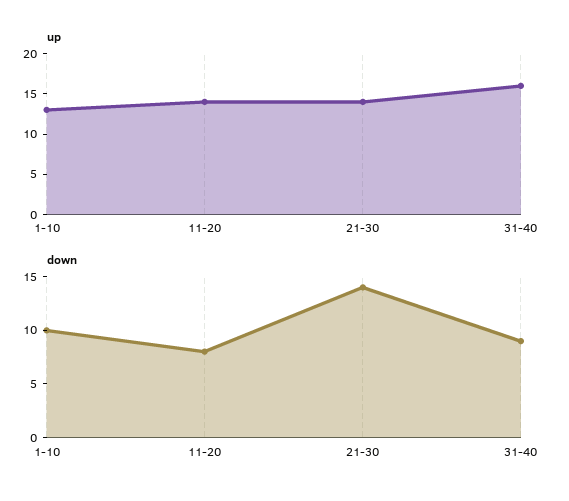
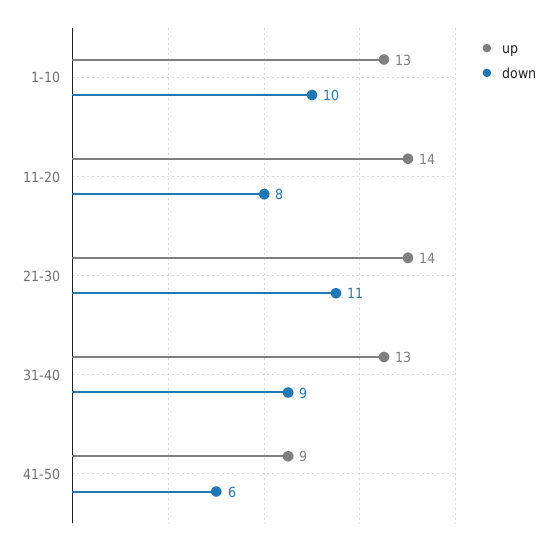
up, 31-40: 16 -> 13
down, 21-30: 14 -> 11
up, 41-50: none -> 9
down, 41-50: none -> 6

